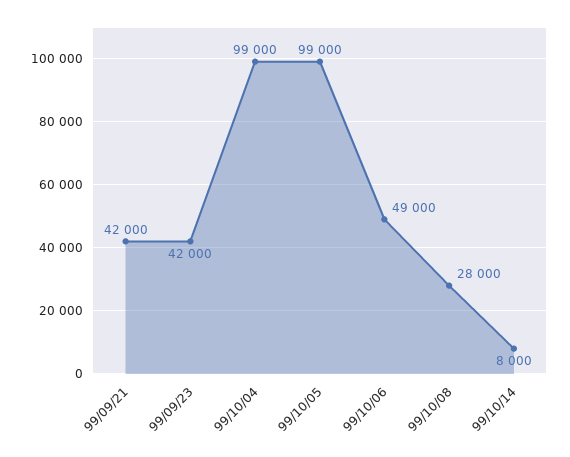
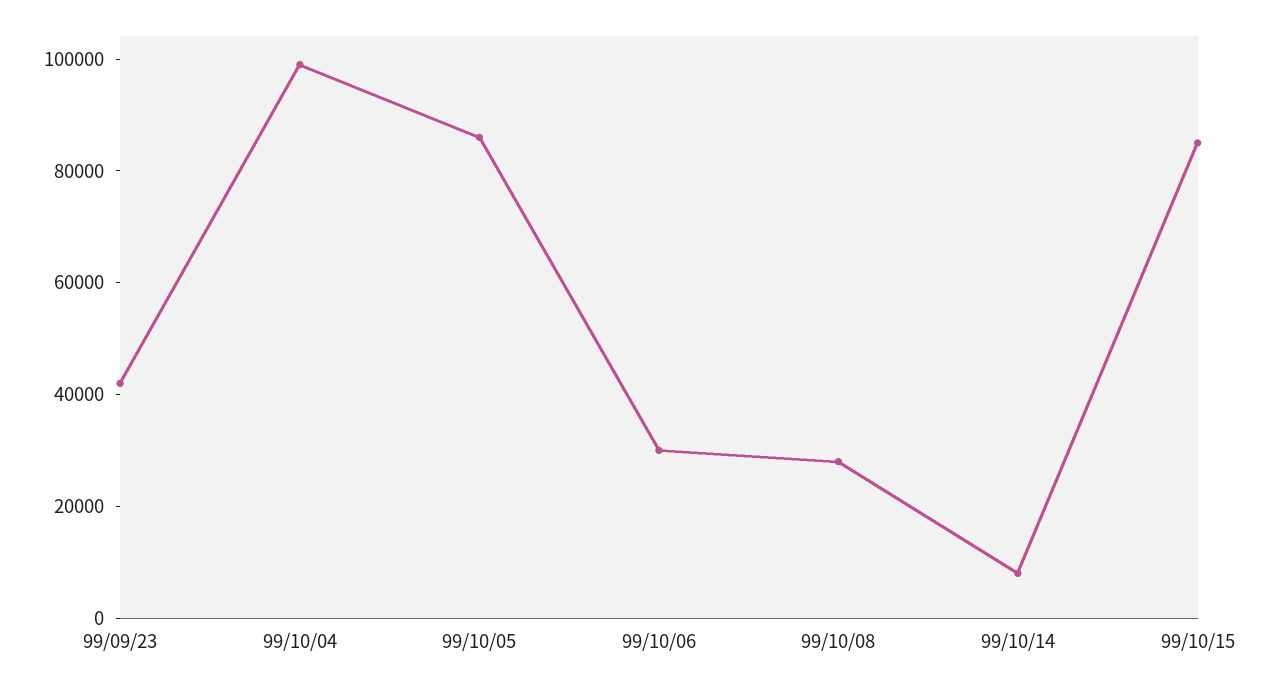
99/09/21: 42000 -> none
99/10/05: 99000 -> 85000
99/10/06: 49000 -> 30000
99/10/15: none -> 85000

